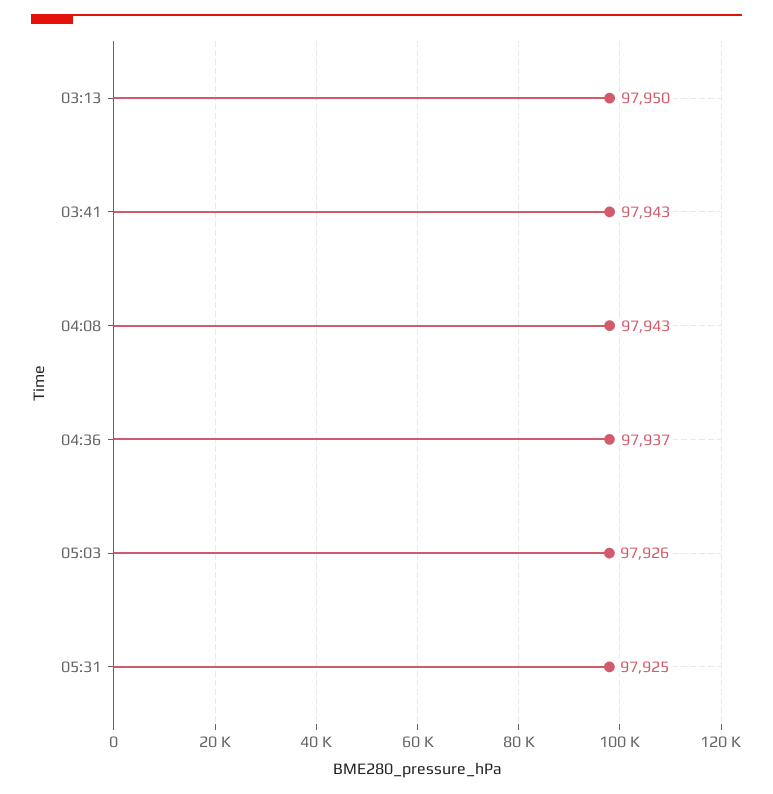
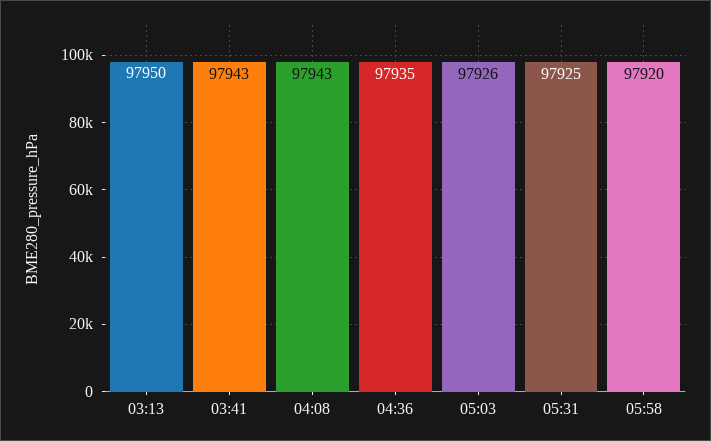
04:36: 97937 -> 97935
05:58: none -> 97920

